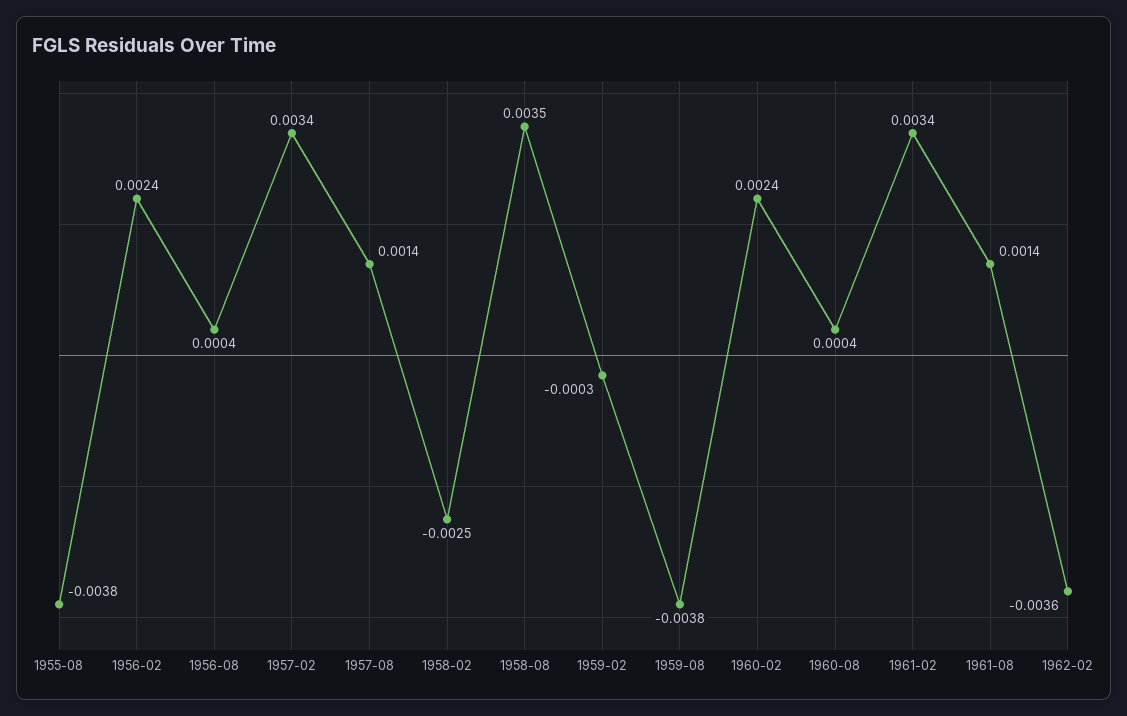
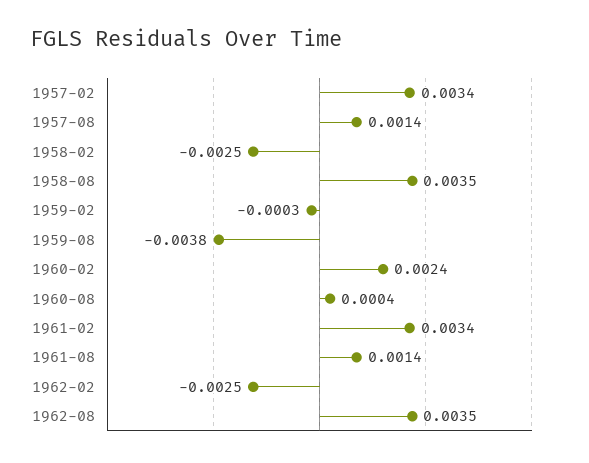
1955-08: -0.0038 -> none
1956-02: 0.0024 -> none
1956-08: 0.0004 -> none
1962-02: -0.0036 -> -0.0025
1962-08: none -> 0.0035

